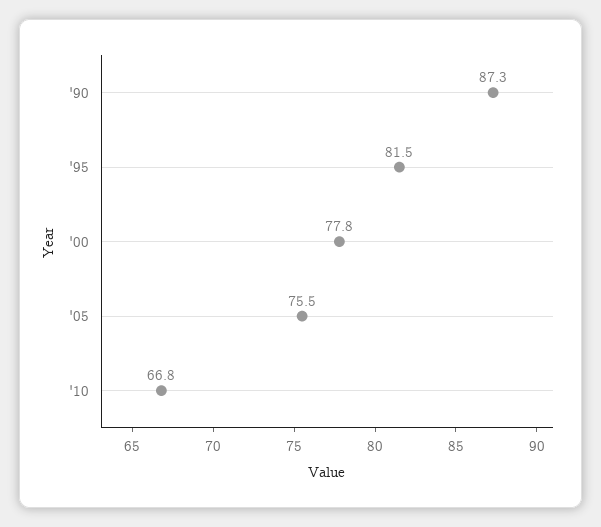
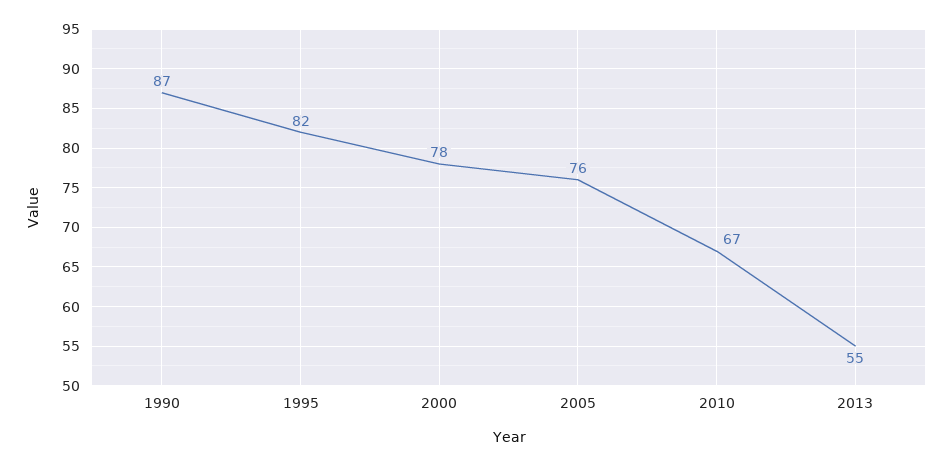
2013: none -> 55

